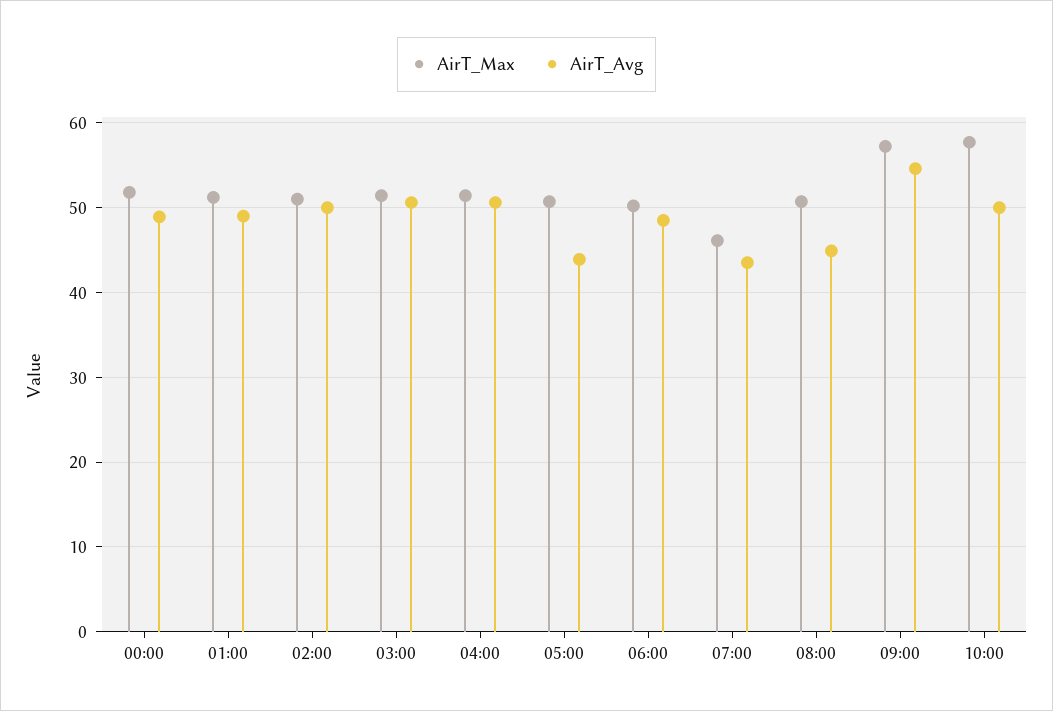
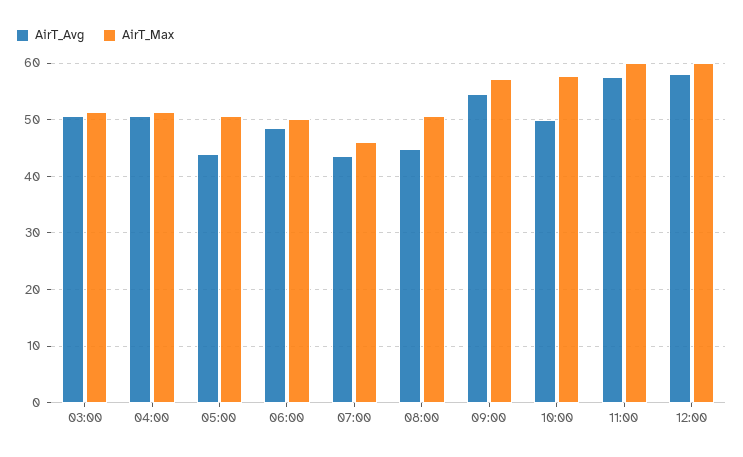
AirT_Max, 00:00: 52 -> none
AirT_Avg, 00:00: 49 -> none
AirT_Max, 01:00: 51 -> none
AirT_Avg, 01:00: 49 -> none
AirT_Max, 02:00: 51 -> none
AirT_Avg, 02:00: 50 -> none
AirT_Avg, 11:00: none -> 58
AirT_Max, 11:00: none -> 60
AirT_Avg, 12:00: none -> 58
AirT_Max, 12:00: none -> 60

